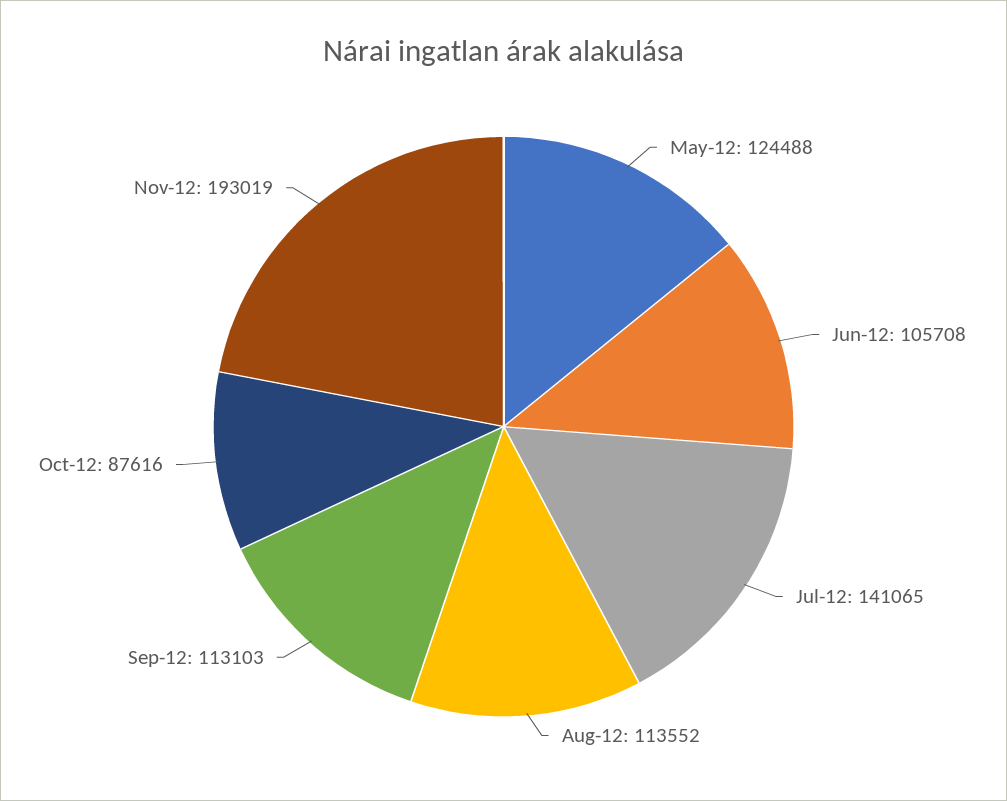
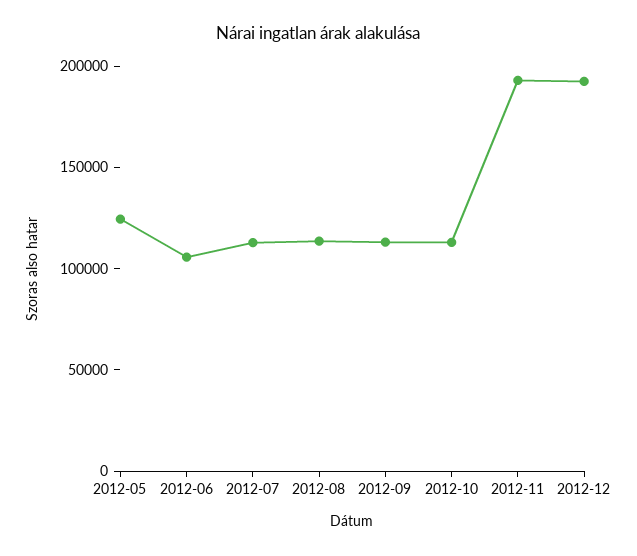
Jul-12: 141065 -> 110000
Oct-12: 87616 -> 110000
2012-12: none -> 190000

